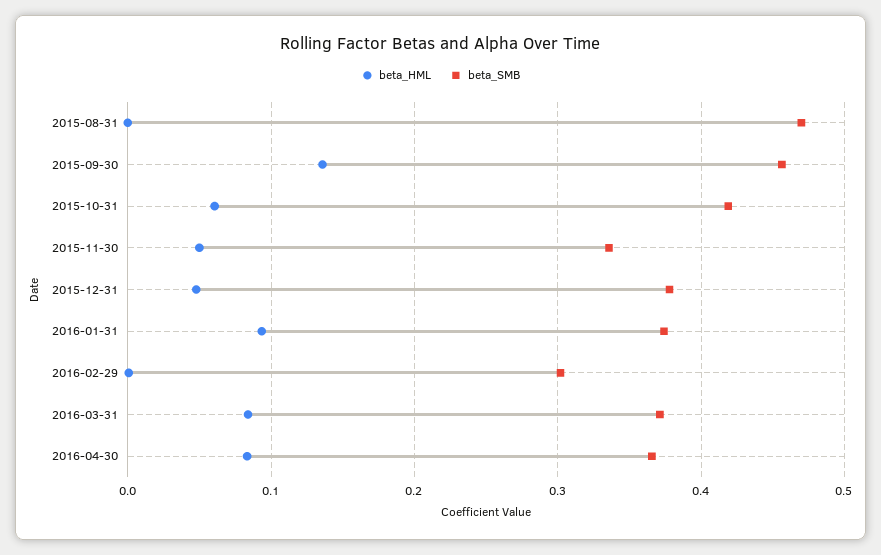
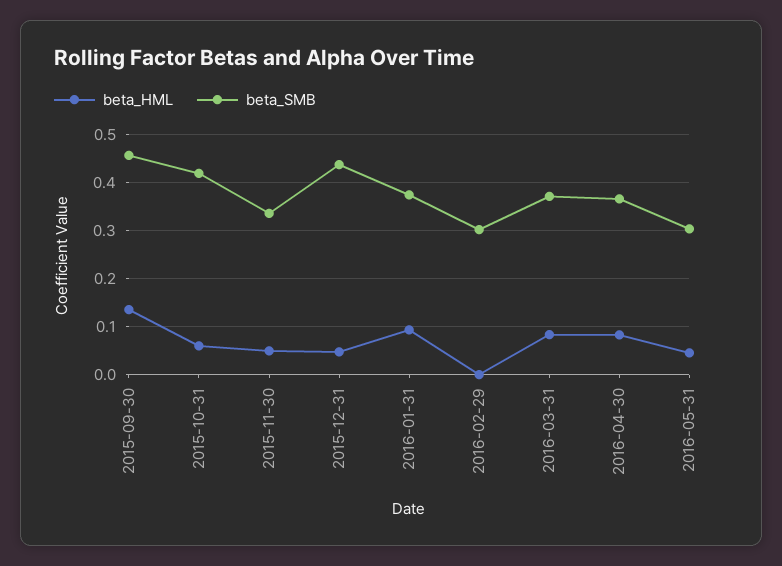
beta_HML, 2015-08-31: 0 -> none
beta_SMB, 2015-08-31: 0.47 -> none
beta_SMB, 2015-12-31: 0.38 -> 0.44
beta_HML, 2016-05-31: none -> 0.04
beta_SMB, 2016-05-31: none -> 0.3

